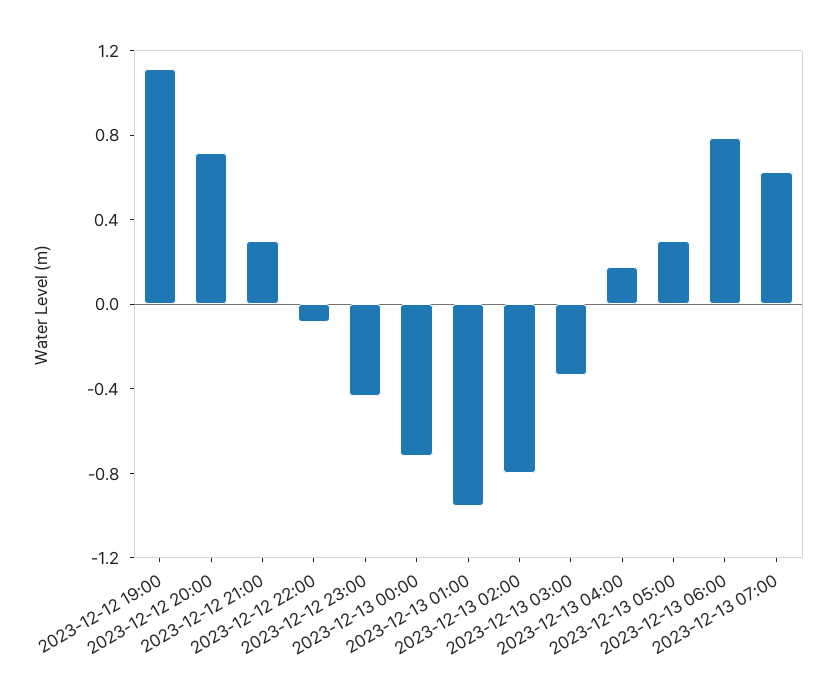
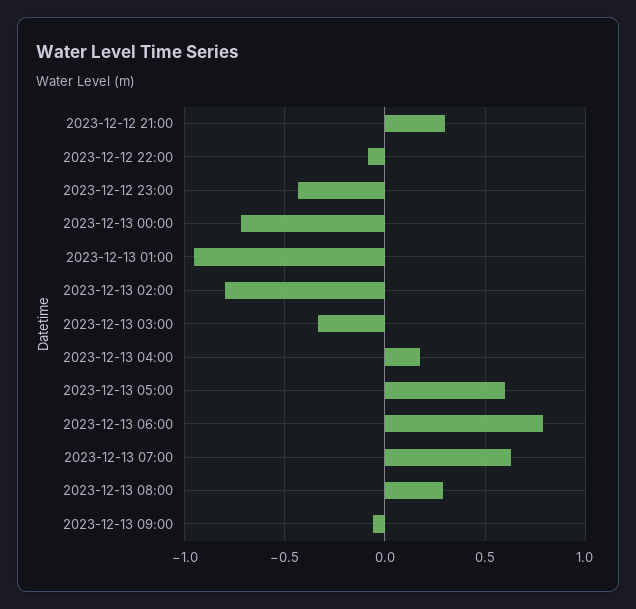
2023-12-12 19:00: 1.1 -> none
2023-12-12 20:00: 0.7 -> none
2023-12-13 05:00: 0.3 -> 0.6
2023-12-13 08:00: none -> 0.3
2023-12-13 09:00: none -> -0.05

